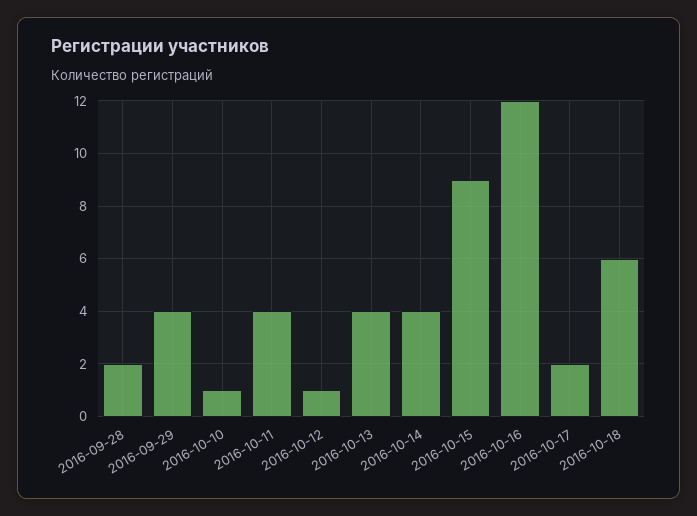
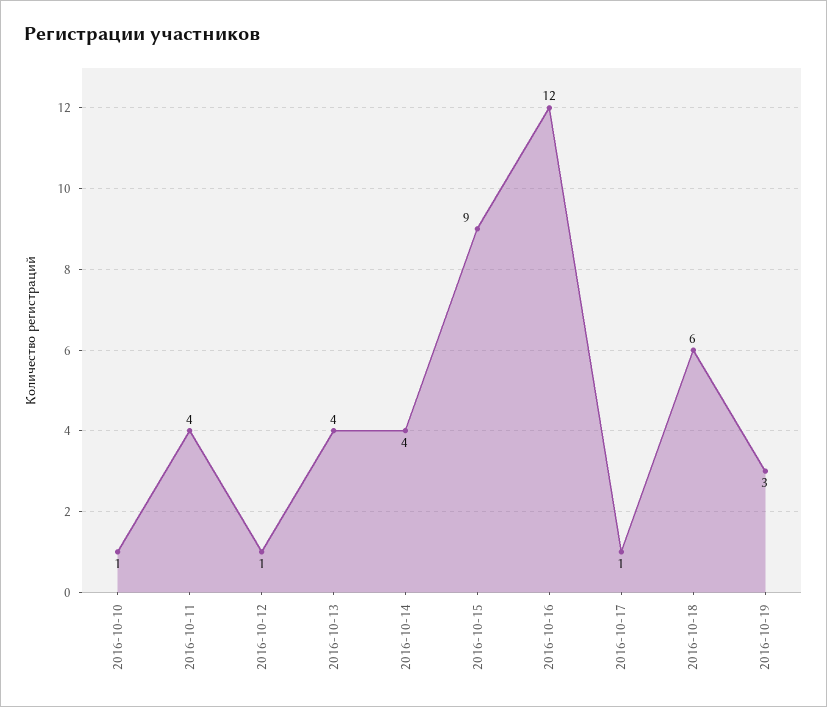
2016-09-28: 2 -> none
2016-09-29: 4 -> none
2016-10-17: 2 -> 1
2016-10-19: none -> 3

